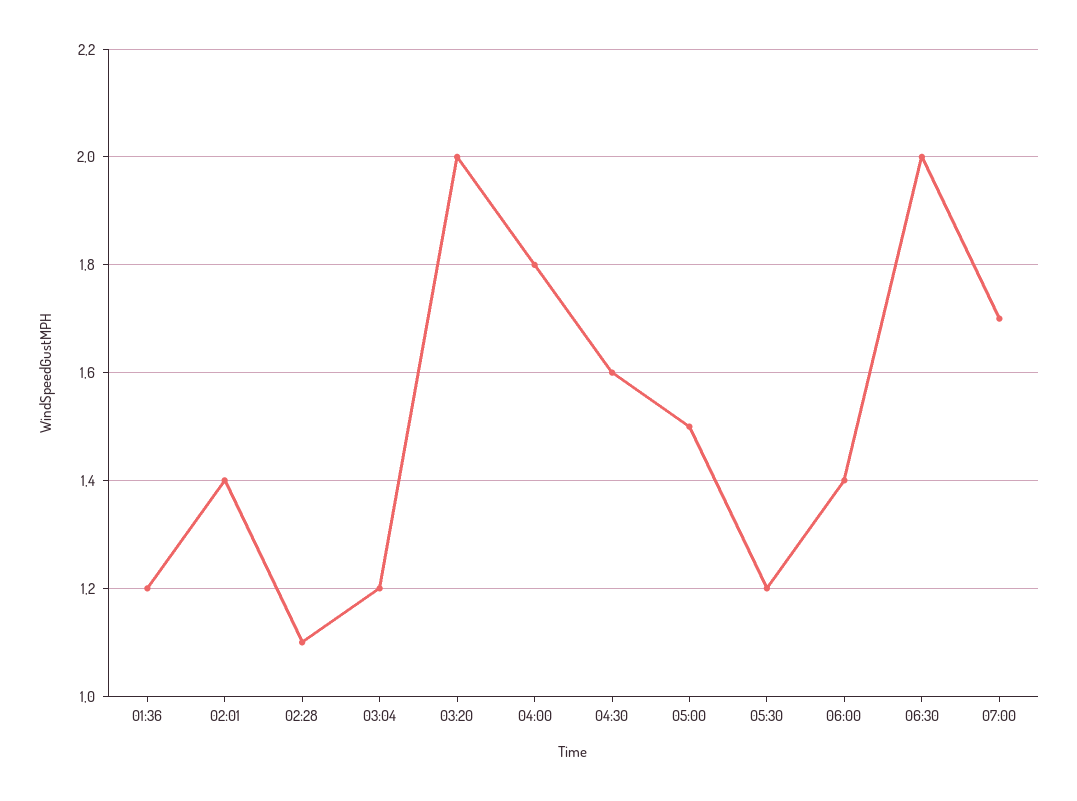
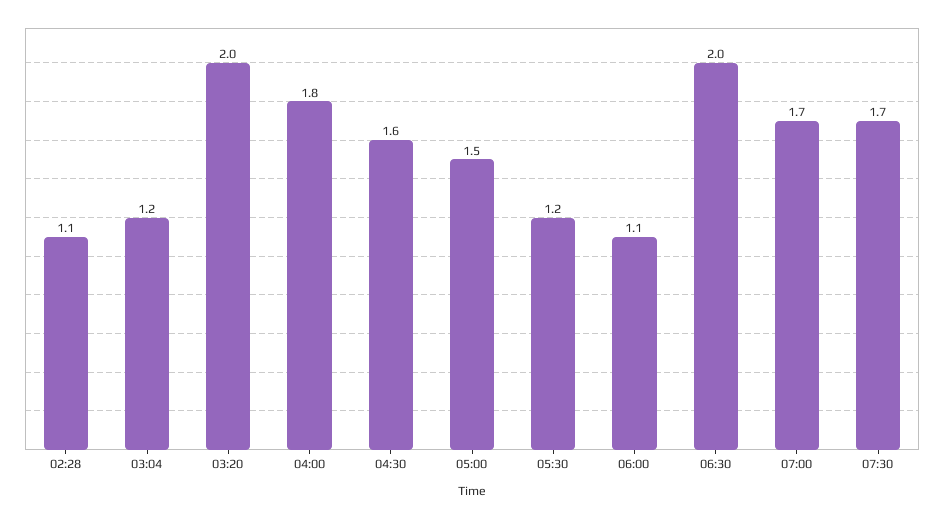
01:36: 1.2 -> none
02:01: 1.4 -> none
06:00: 1.4 -> 1.1
07:30: none -> 1.7

